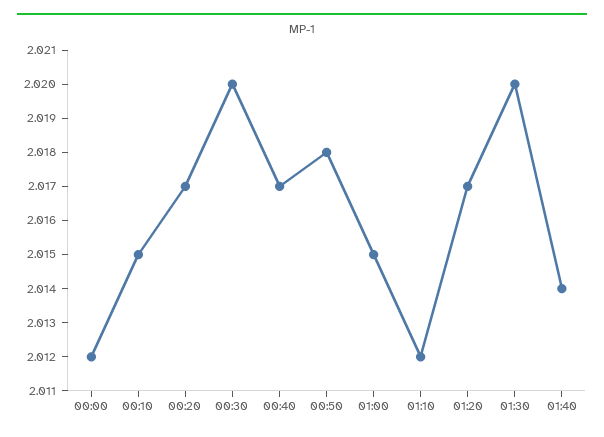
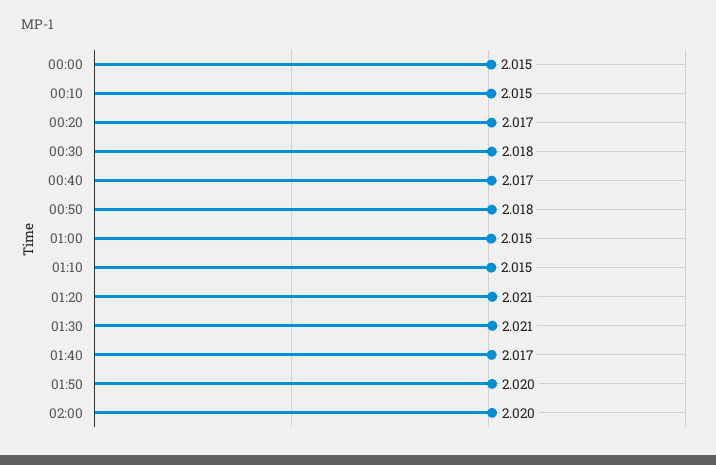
00:00: 2.012 -> 2.015
00:30: 2.02 -> 2.018
01:10: 2.012 -> 2.015
01:20: 2.017 -> 2.021
01:30: 2.02 -> 2.021
01:40: 2.014 -> 2.017
01:50: none -> 2.02
02:00: none -> 2.02

